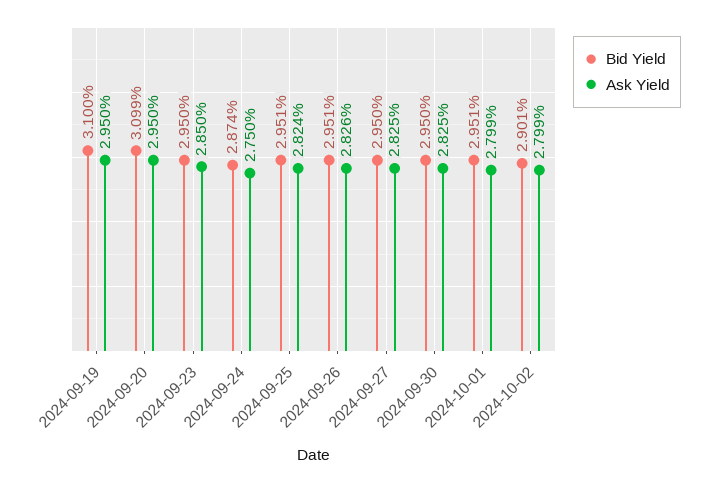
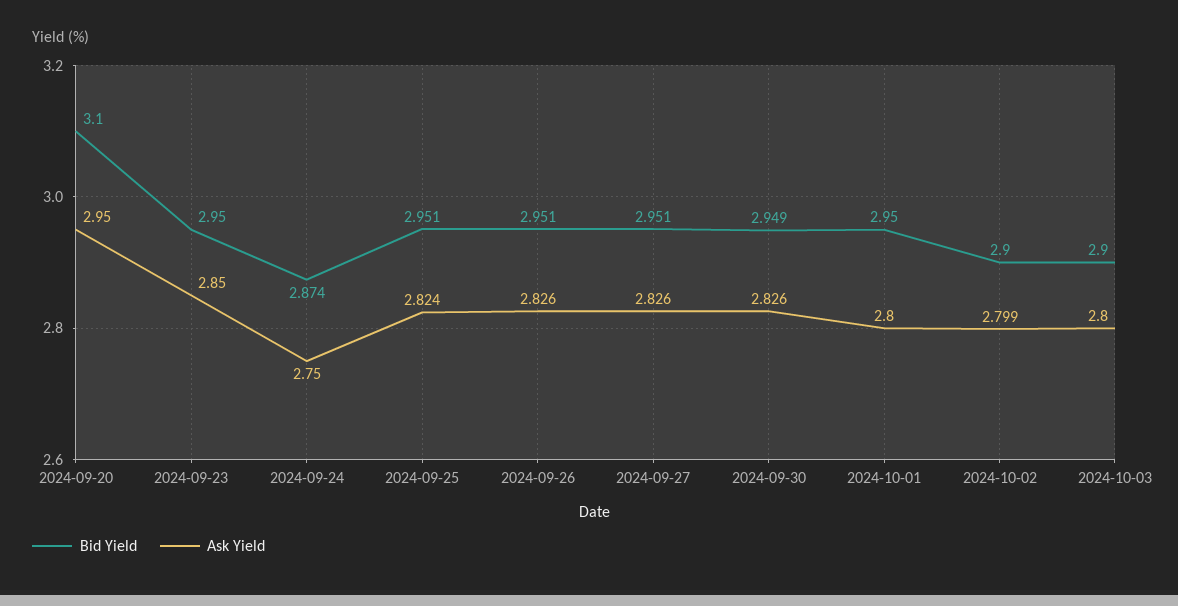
Bid Yield, 2024-09-19: 3.1 -> none
Ask Yield, 2024-09-19: 2.95 -> none
Bid Yield, 2024-09-20: 3.099 -> 3.1
Bid Yield, 2024-09-27: 2.95 -> 2.951
Ask Yield, 2024-09-27: 2.825 -> 2.826
Bid Yield, 2024-09-30: 2.95 -> 2.949
Ask Yield, 2024-09-30: 2.825 -> 2.826
Bid Yield, 2024-10-01: 2.951 -> 2.95
Ask Yield, 2024-10-01: 2.799 -> 2.8
Bid Yield, 2024-10-02: 2.901 -> 2.9
Bid Yield, 2024-10-03: none -> 2.9
Ask Yield, 2024-10-03: none -> 2.8

